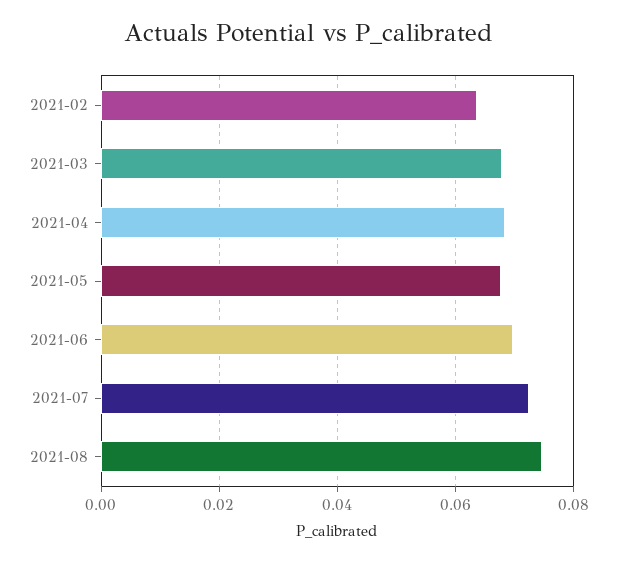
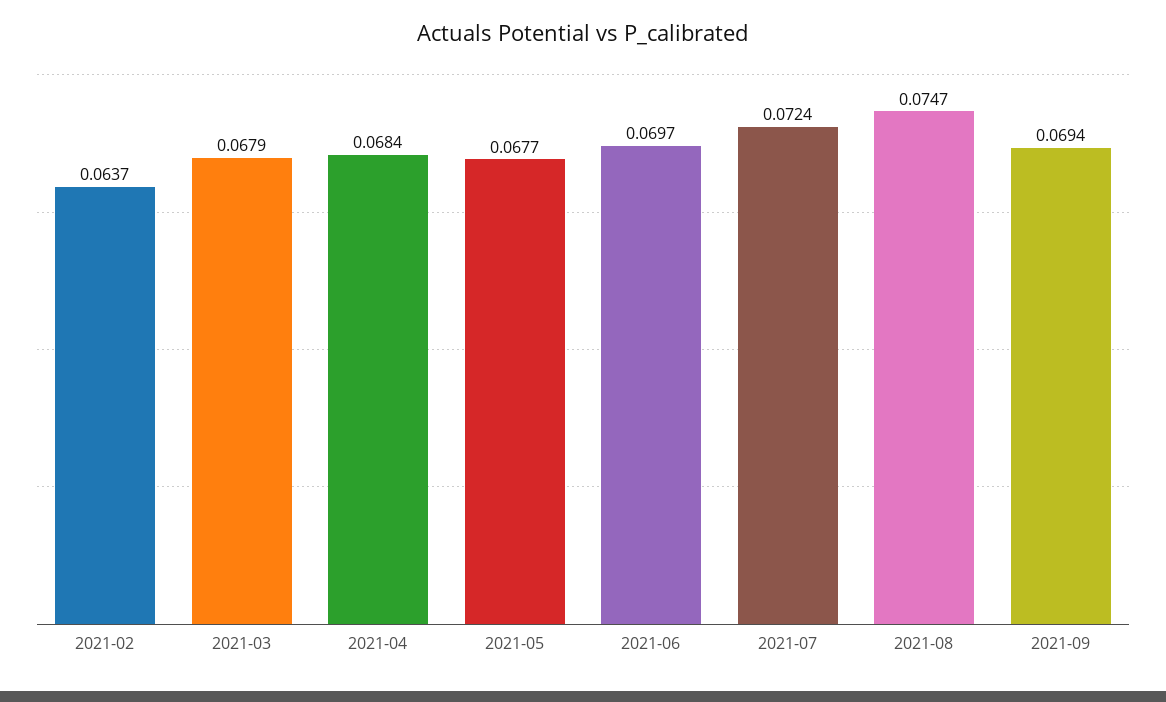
2021-09: none -> 0.0694

